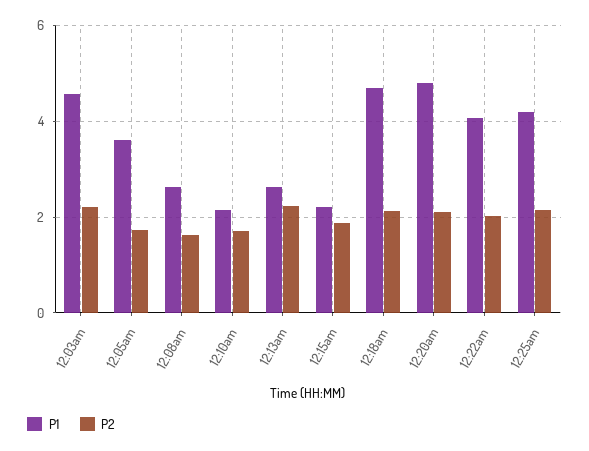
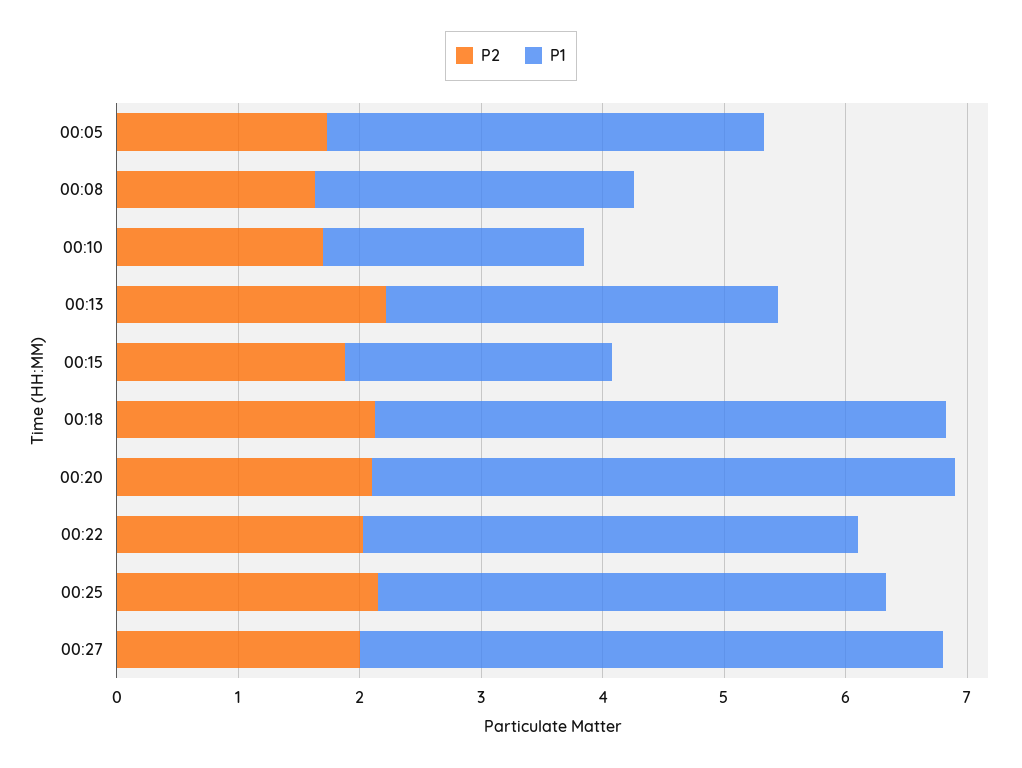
P1, 12:03am: 4.6 -> none
P2, 12:03am: 2.2 -> none
P1, 12:13am: 2.6 -> 3.2
P2, 00:27: none -> 2
P1, 00:27: none -> 4.8

